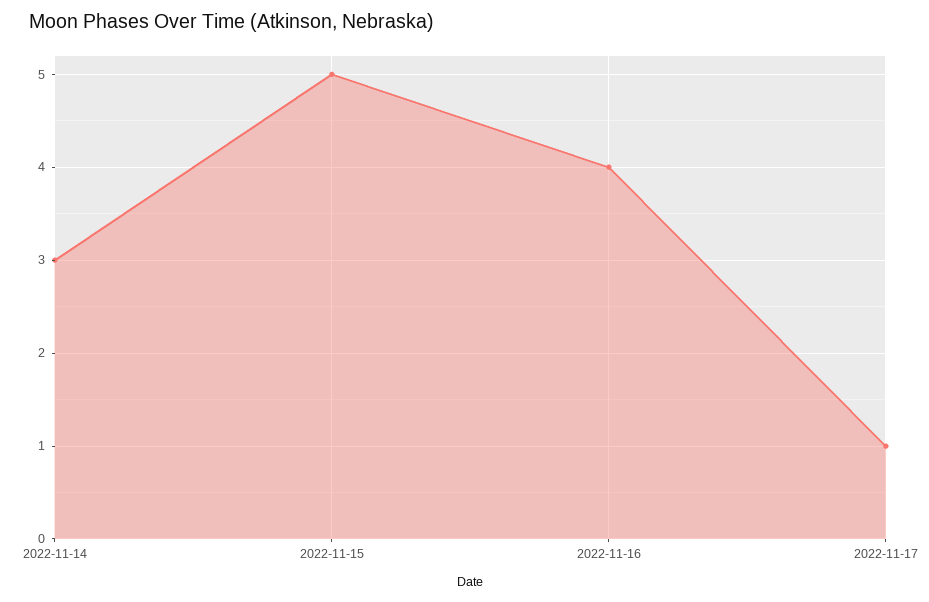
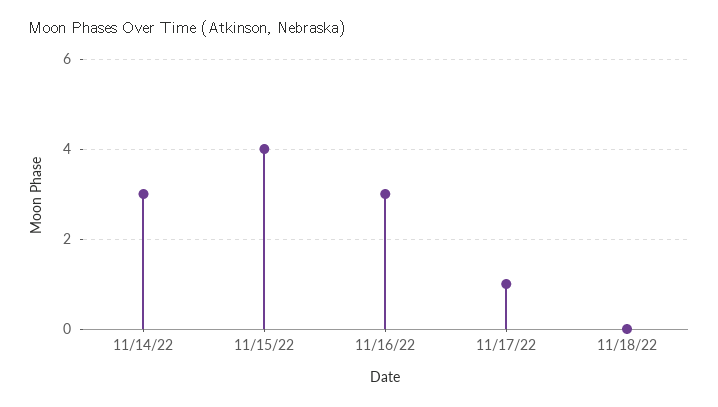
2022-11-15: 5 -> 4
2022-11-16: 4 -> 3
11/18/22: none -> 0

